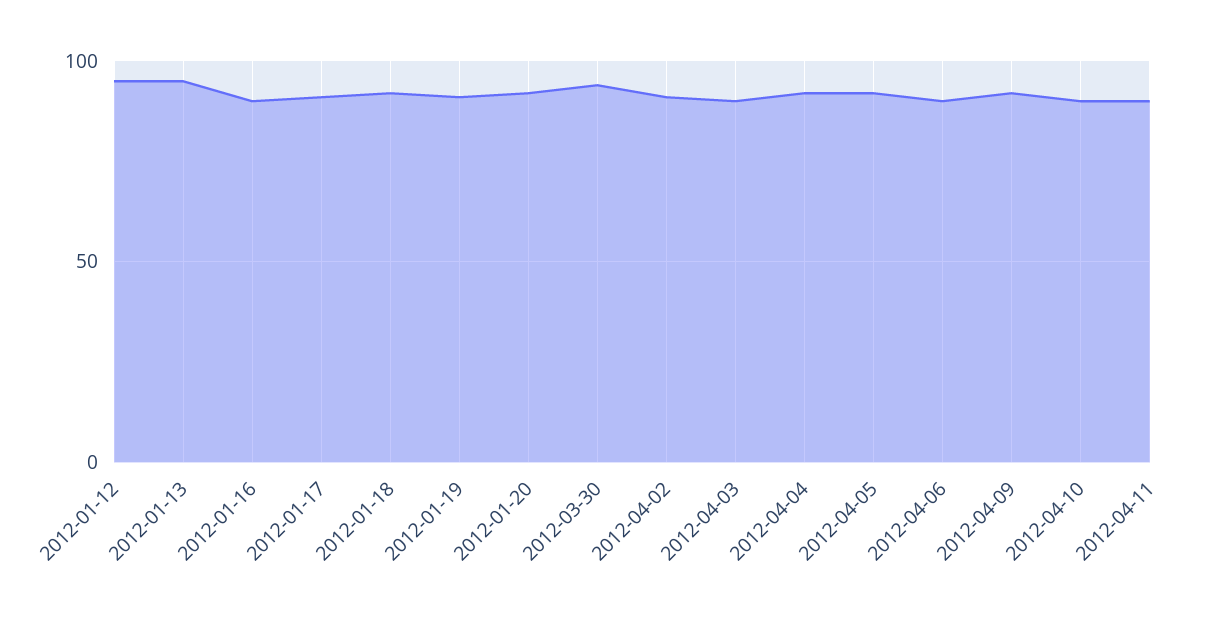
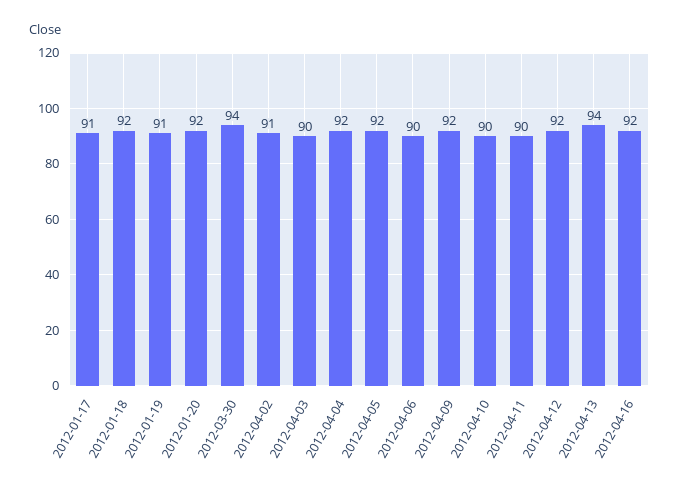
2012-01-12: 95 -> none
2012-01-13: 95 -> none
2012-01-16: 90 -> none
2012-04-12: none -> 92
2012-04-13: none -> 94
2012-04-16: none -> 92

